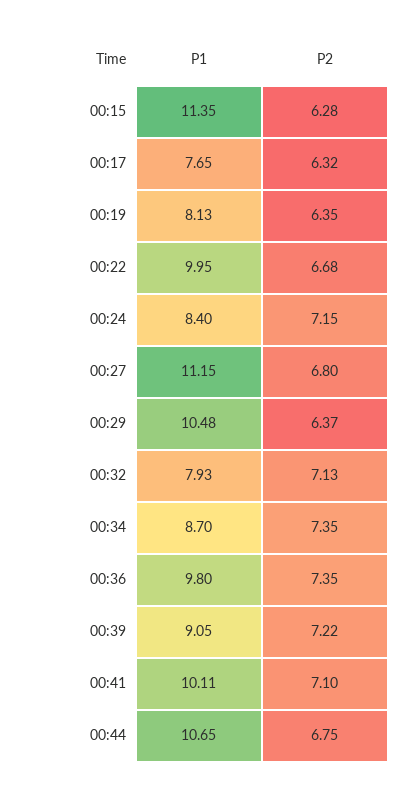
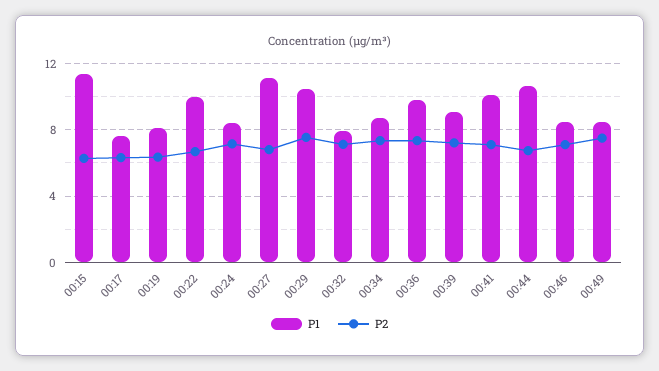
P2, 00:29: 6.37 -> 7.5
P1, 00:46: none -> 8.5
P2, 00:46: none -> 7
P1, 00:49: none -> 8.5
P2, 00:49: none -> 7.5

